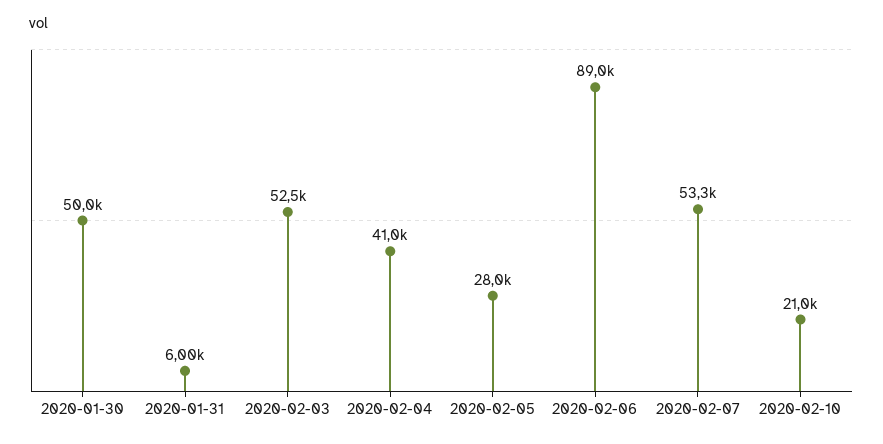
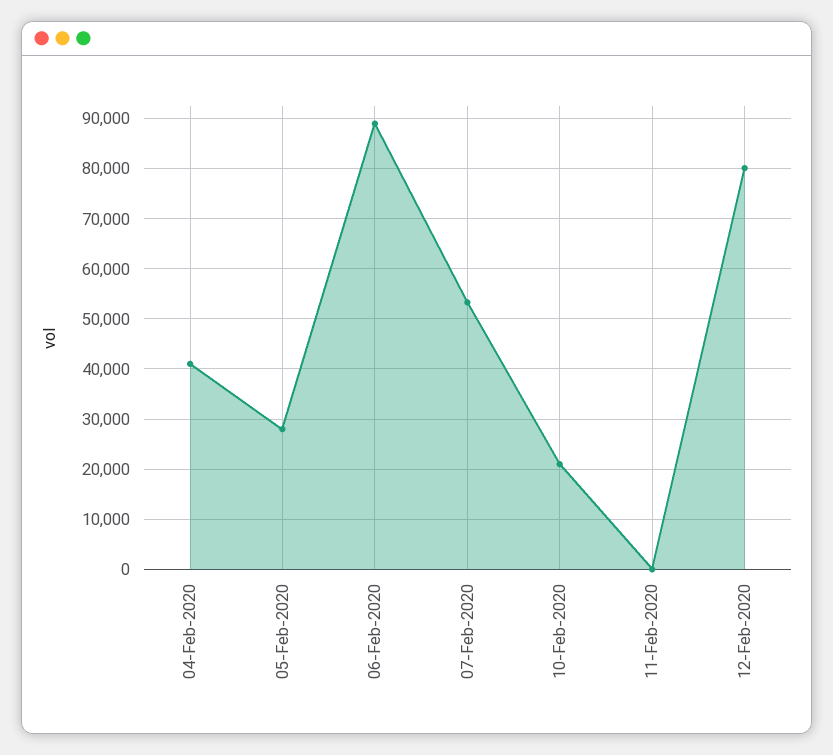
2020-01-30: 50000 -> none
2020-01-31: 6000 -> none
2020-02-03: 52500 -> none
11-Feb-2020: none -> 0
12-Feb-2020: none -> 80000

